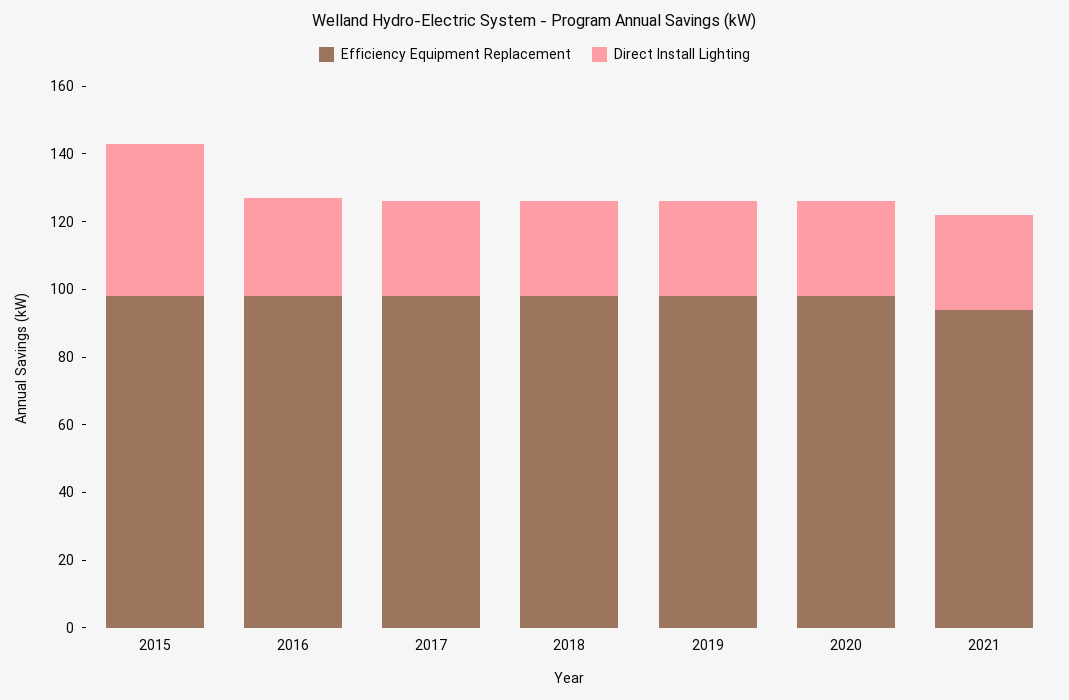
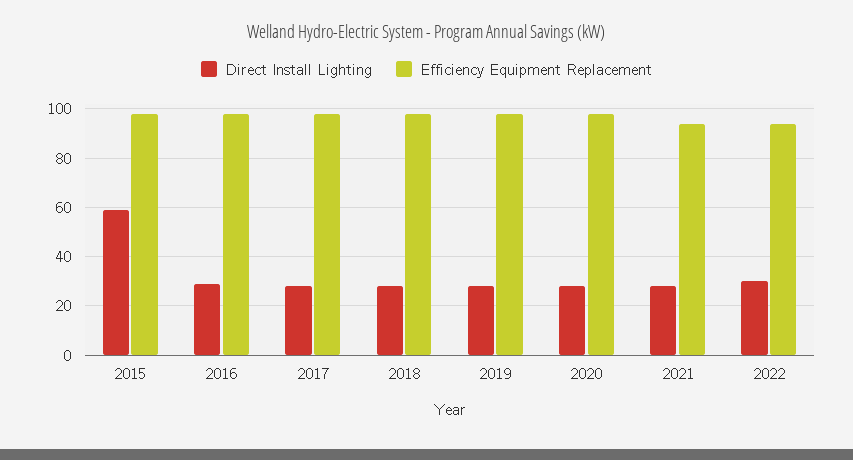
Direct Install Lighting, 2015: 45 -> 60
Direct Install Lighting, 2022: none -> 30
Efficiency Equipment Replacement, 2022: none -> 95

